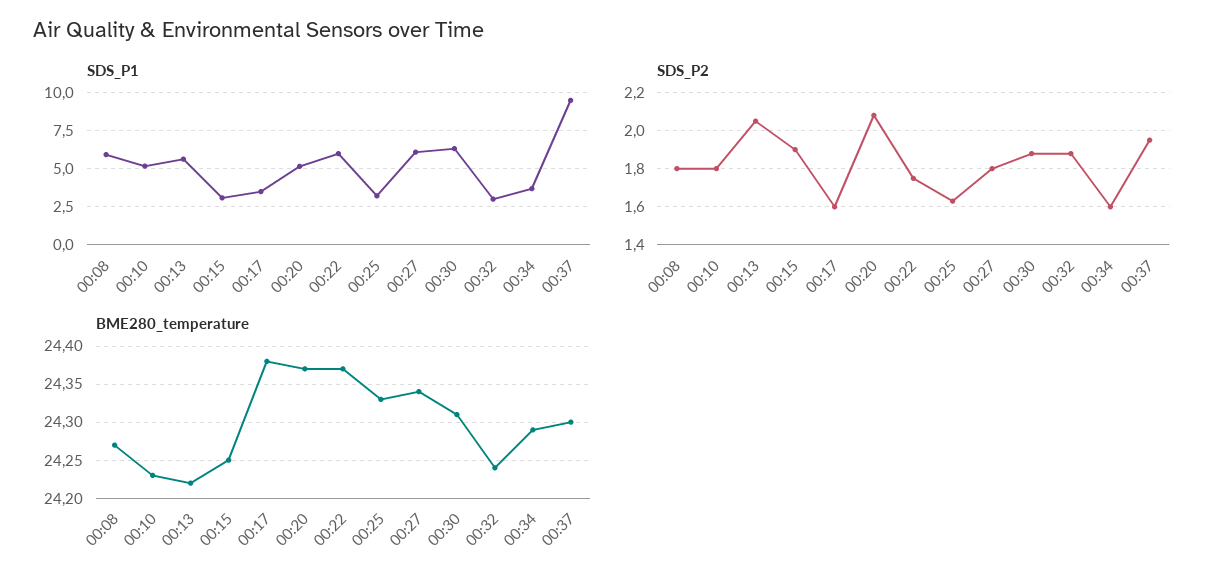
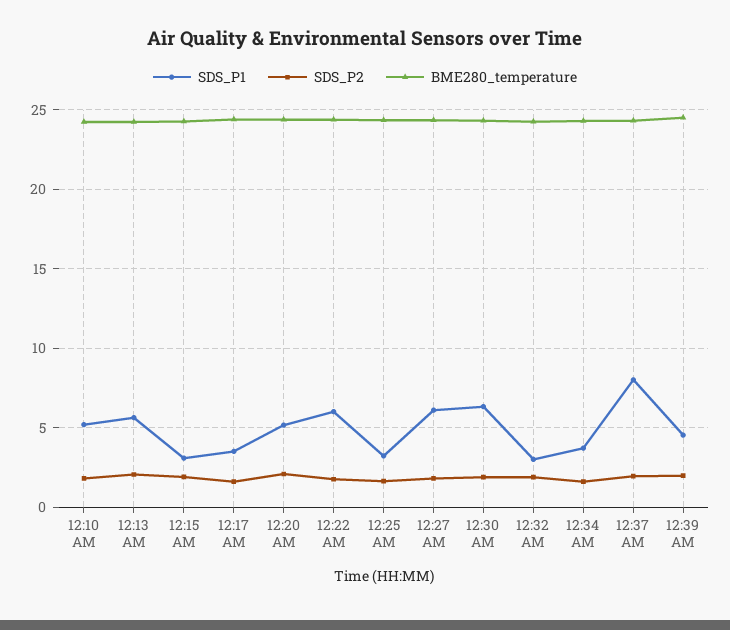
SDS_P1, 00:08: 6 -> none
SDS_P1, 00:37: 9.5 -> 8
SDS_P2, 00:08: 1.8 -> none
BME280_temperature, 00:08: 24.27 -> none
SDS_P1, 12:39 AM: none -> 4.5
SDS_P2, 12:39 AM: none -> 2
BME280_temperature, 12:39 AM: none -> 24.5

